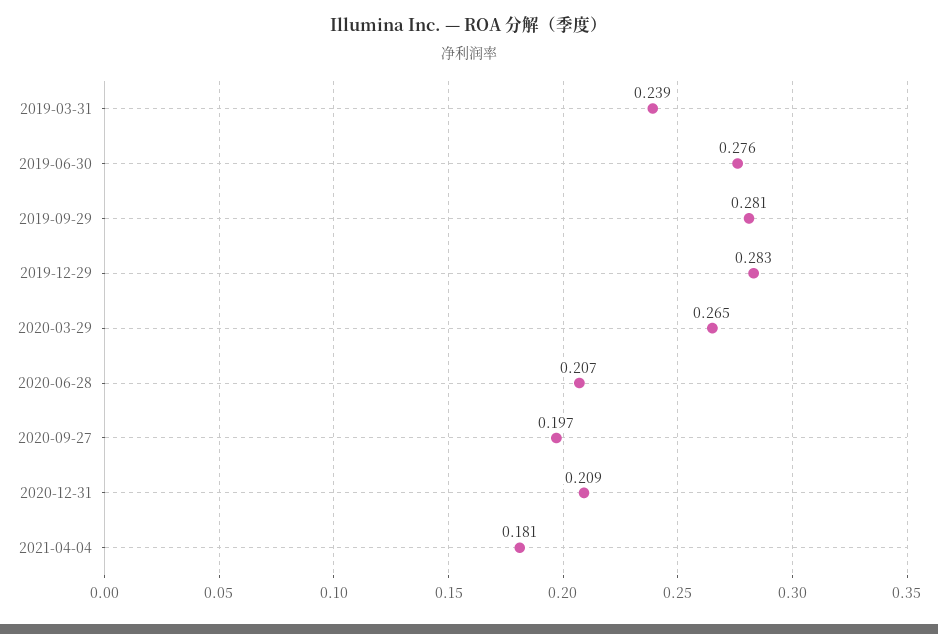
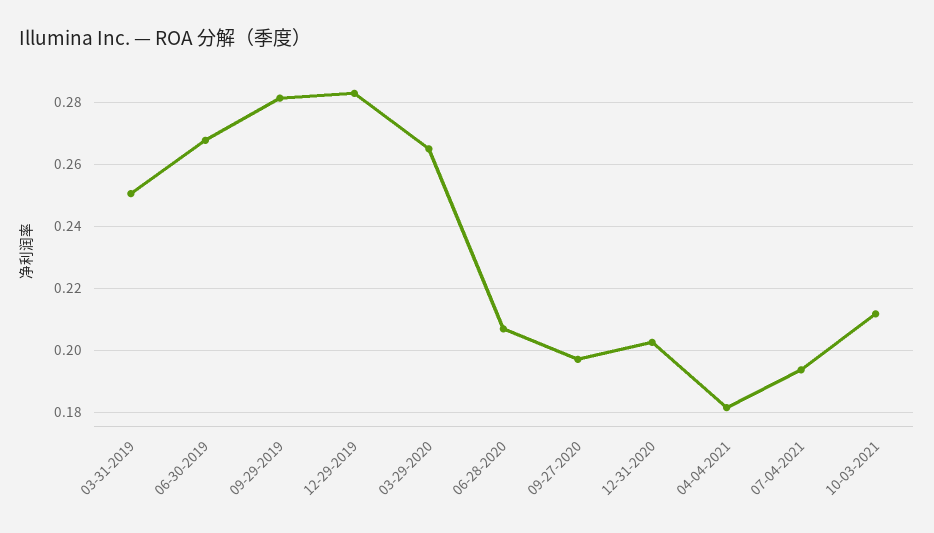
2019-03-31: 0.239 -> 0.25
2019-06-30: 0.276 -> 0.268
2020-12-31: 0.209 -> 0.202
07-04-2021: none -> 0.194
10-03-2021: none -> 0.212

